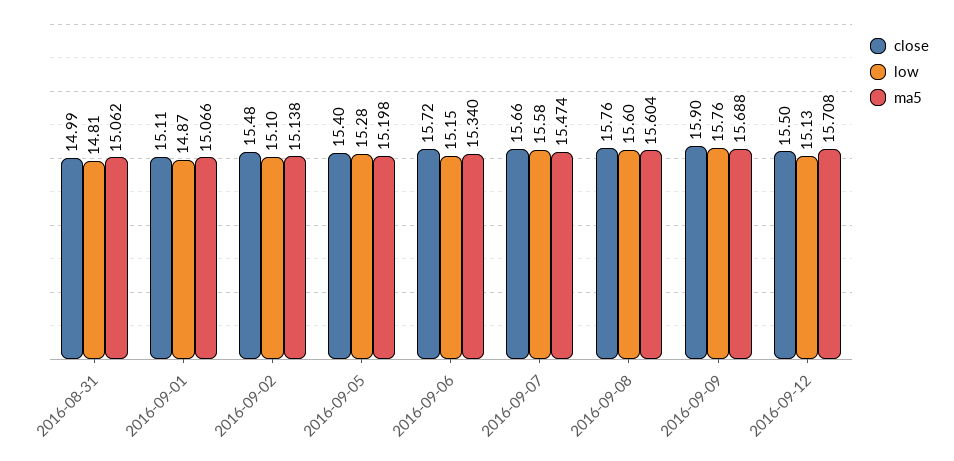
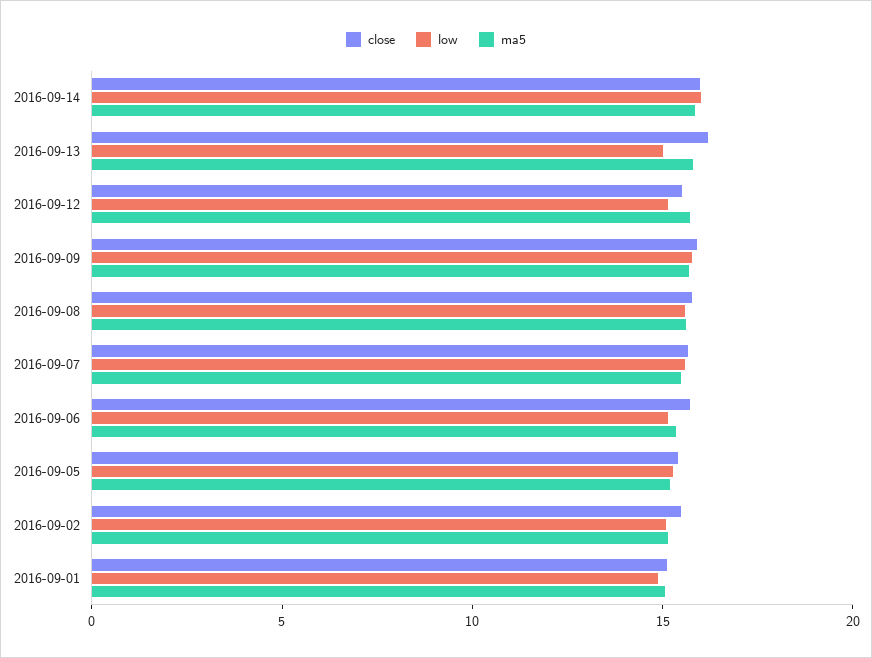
close, 2016-08-31: 14.99 -> none
low, 2016-08-31: 14.81 -> none
ma5, 2016-08-31: 15.062 -> none
close, 2016-09-14: none -> 16
low, 2016-09-14: none -> 16
ma5, 2016-09-14: none -> 16
close, 2016-09-13: none -> 16
low, 2016-09-13: none -> 15
ma5, 2016-09-13: none -> 16

